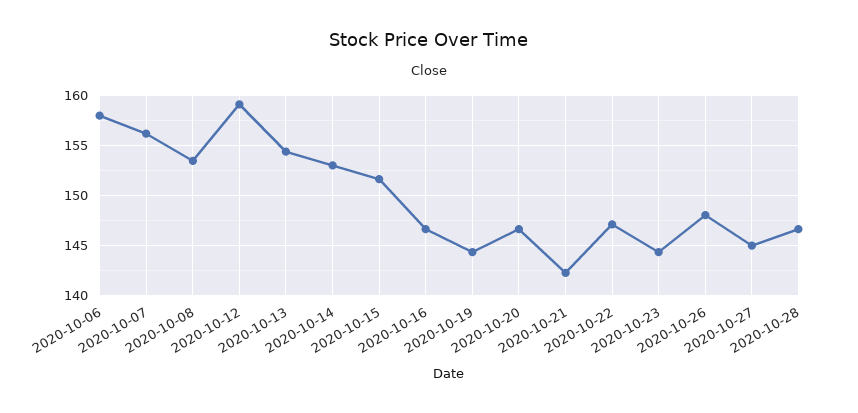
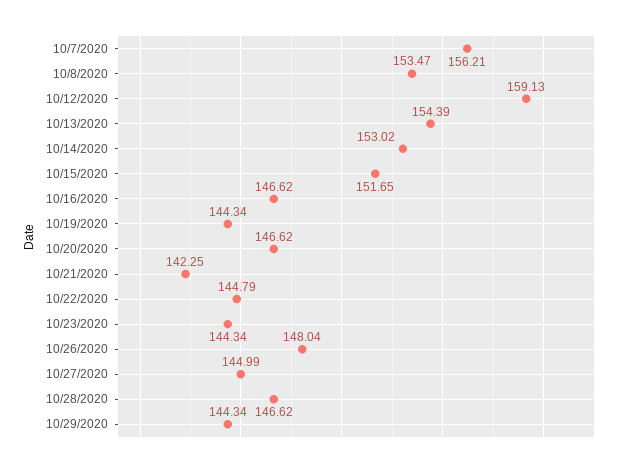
2020-10-06: 158 -> none
2020-10-22: 147 -> 144.79
10/29/2020: none -> 144.34

